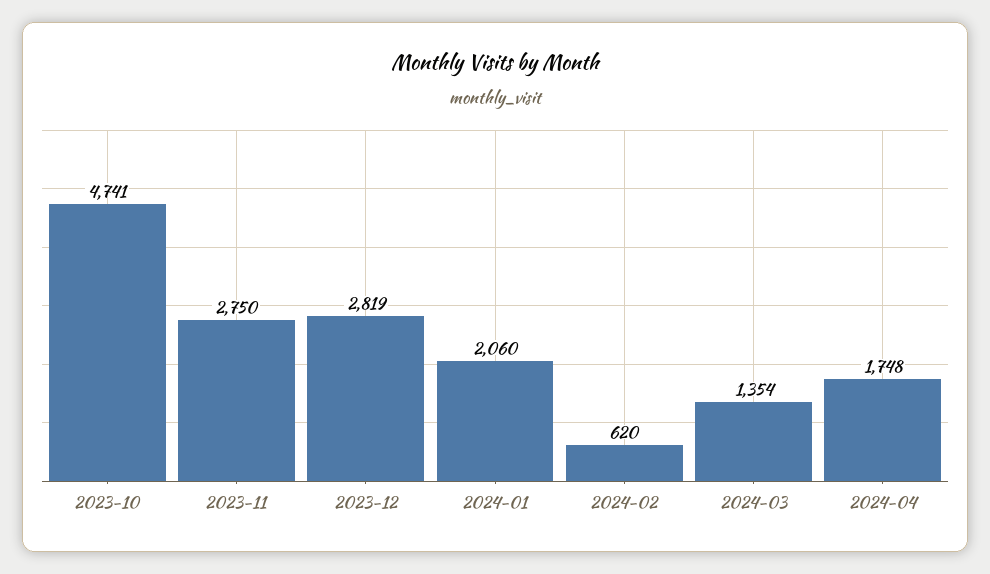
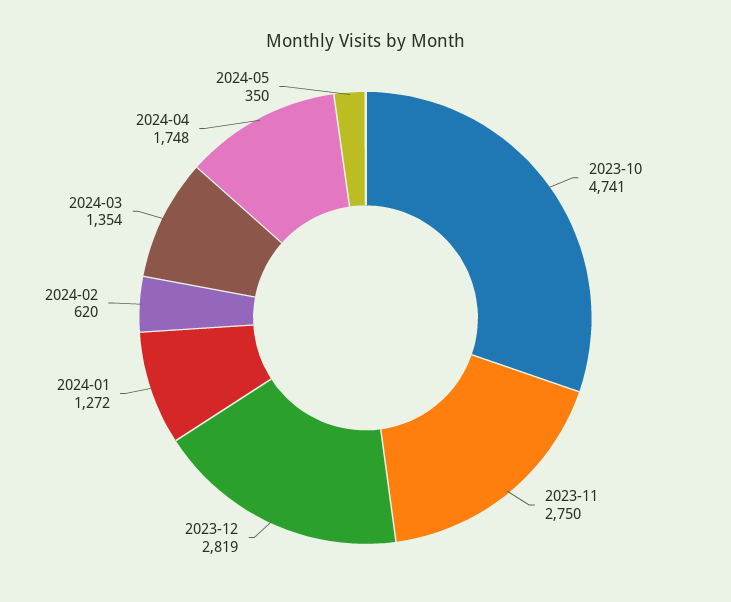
2024-01: 2060 -> 1272
2024-05: none -> 350

